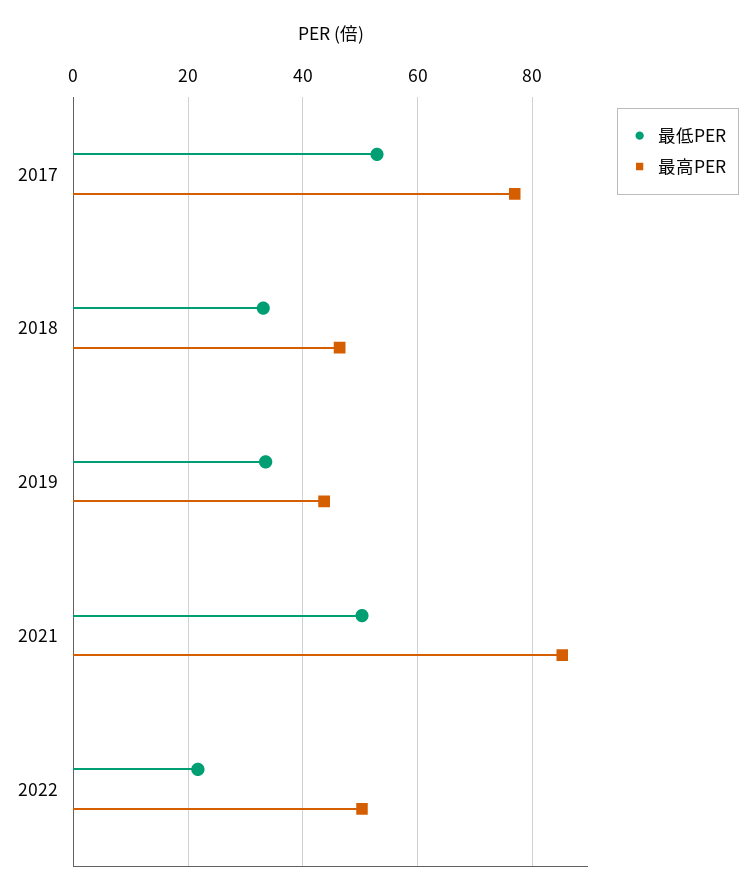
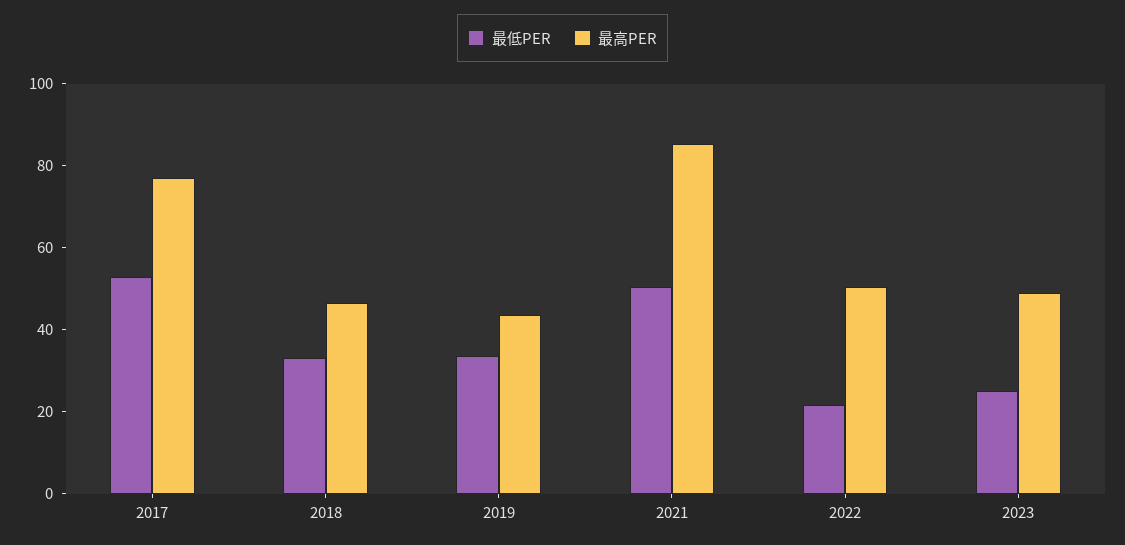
最低PER, 2023: none -> 25
最高PER, 2023: none -> 50

